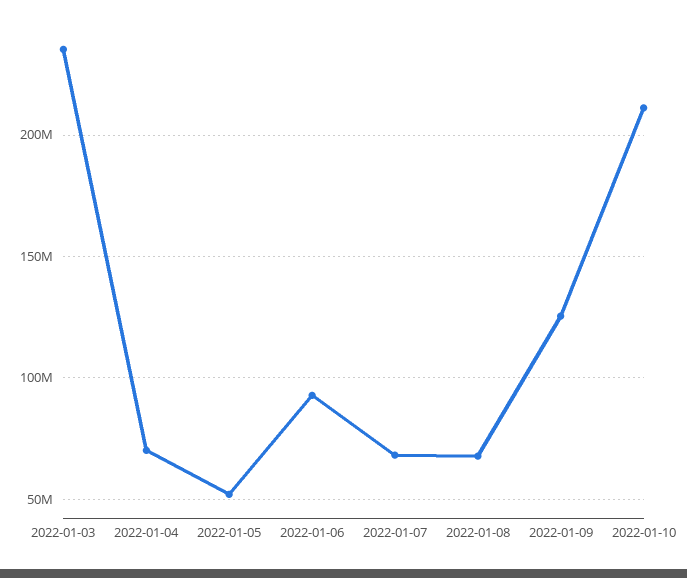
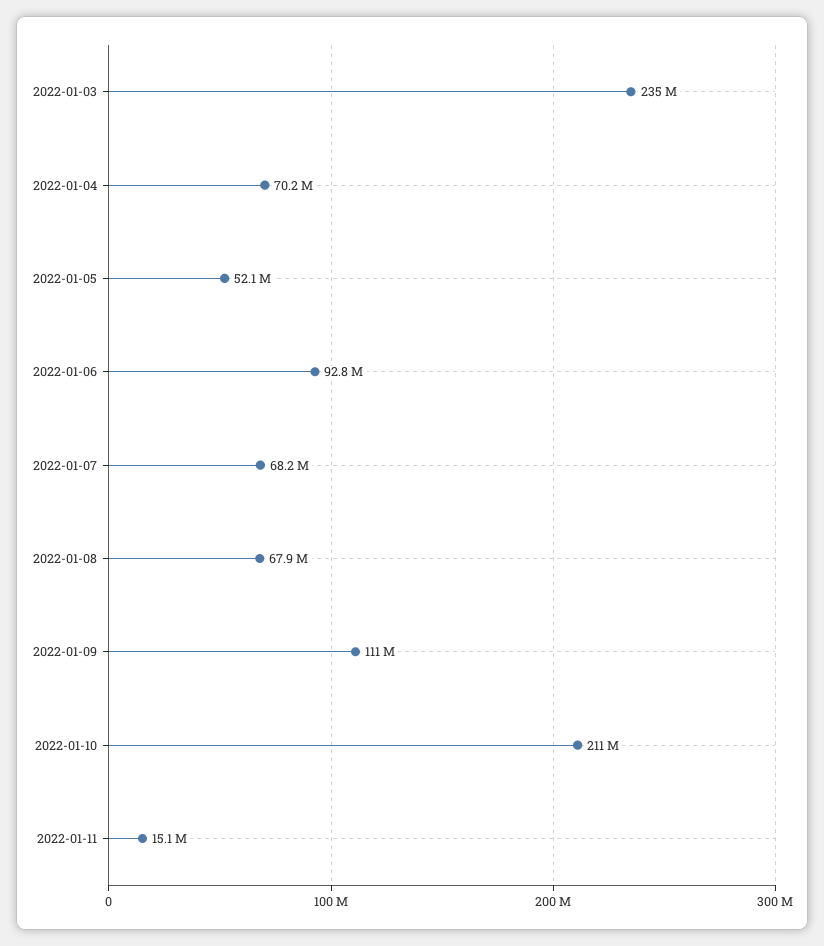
2022-01-09: 125000000 -> 111000000
2022-01-11: none -> 15100000

